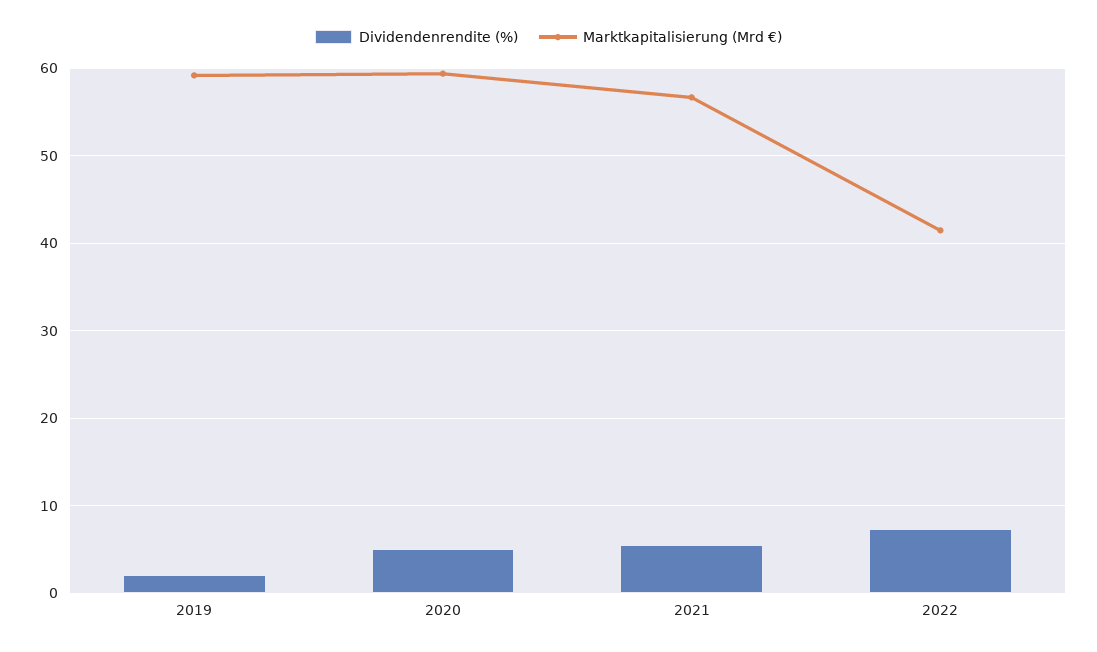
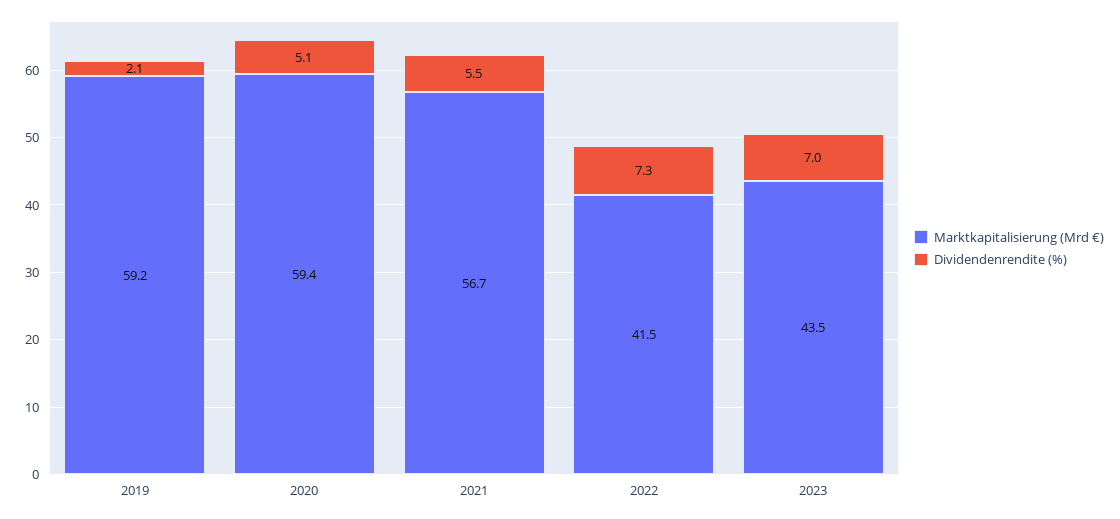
Marktkapitalisierung (Mrd €), 2023: none -> 43.5
Dividendenrendite (%), 2023: none -> 7

